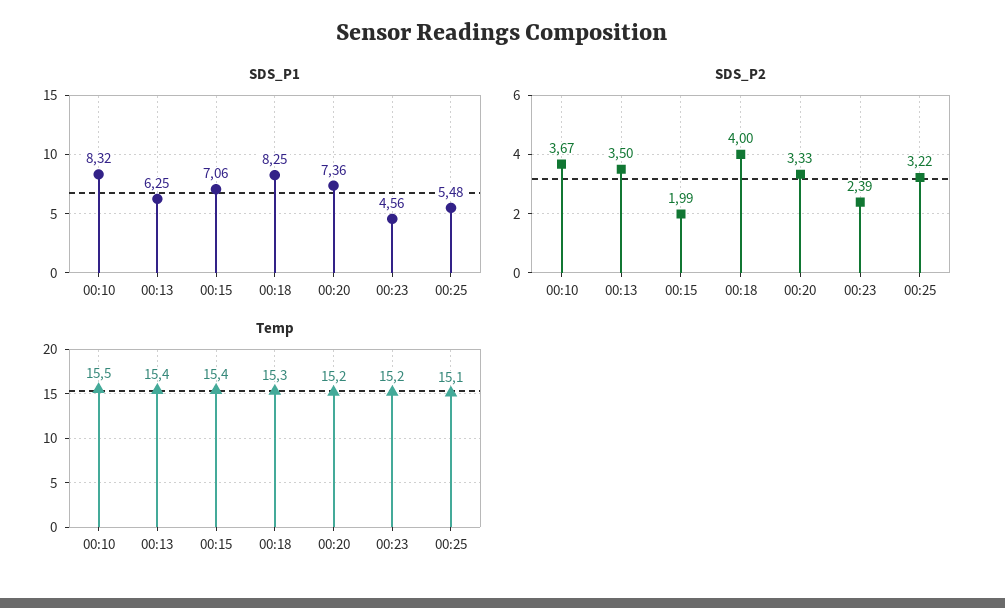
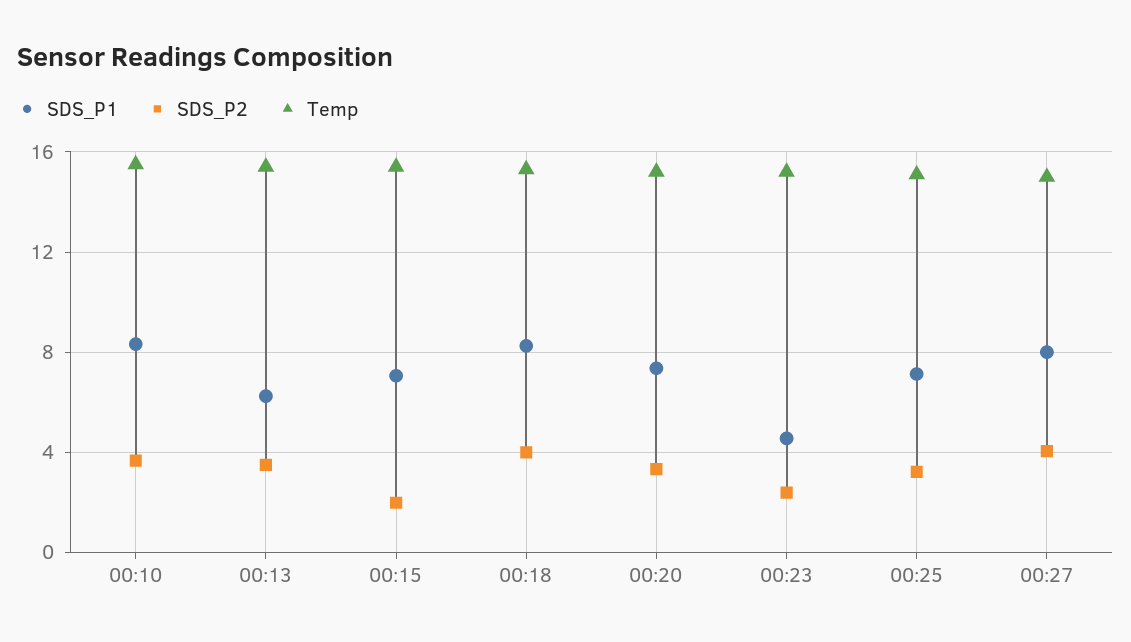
SDS_P1, 00:25: 5.48 -> 7
SDS_P1, 00:27: none -> 8
SDS_P2, 00:27: none -> 4
Temp, 00:27: none -> 15

